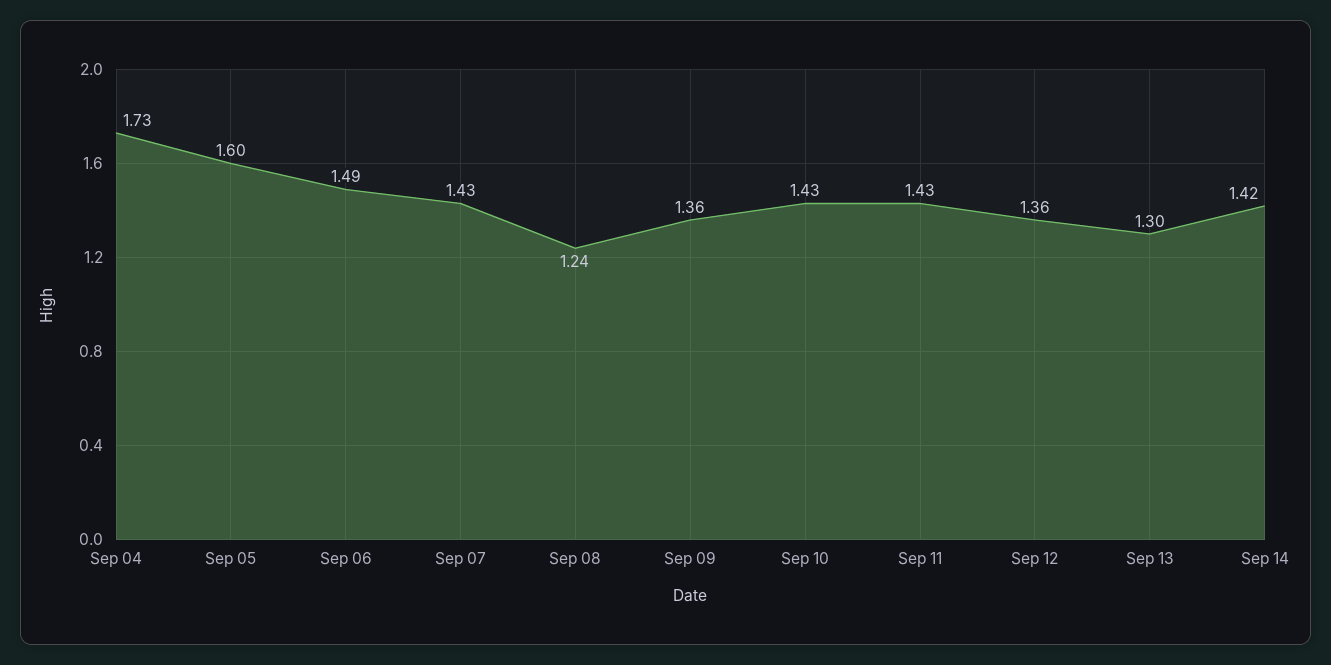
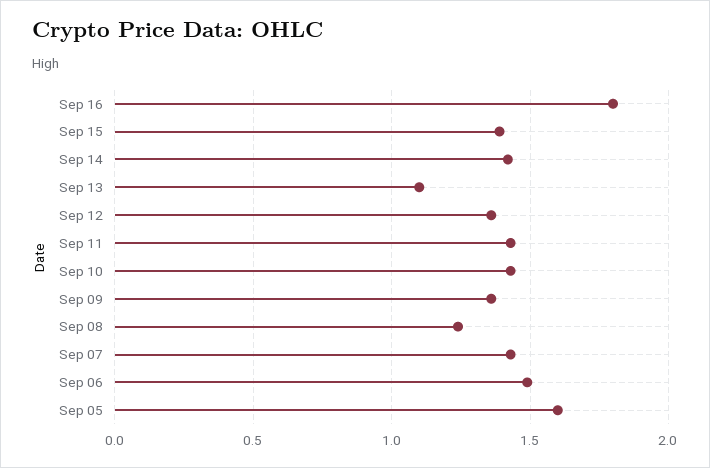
Sep 04: 1.73 -> none
Sep 13: 1.3 -> 1.1
Sep 16: none -> 1.8
Sep 15: none -> 1.4

